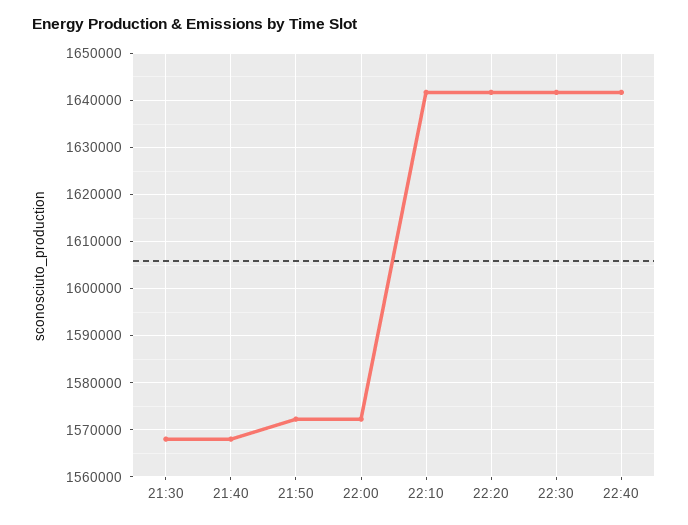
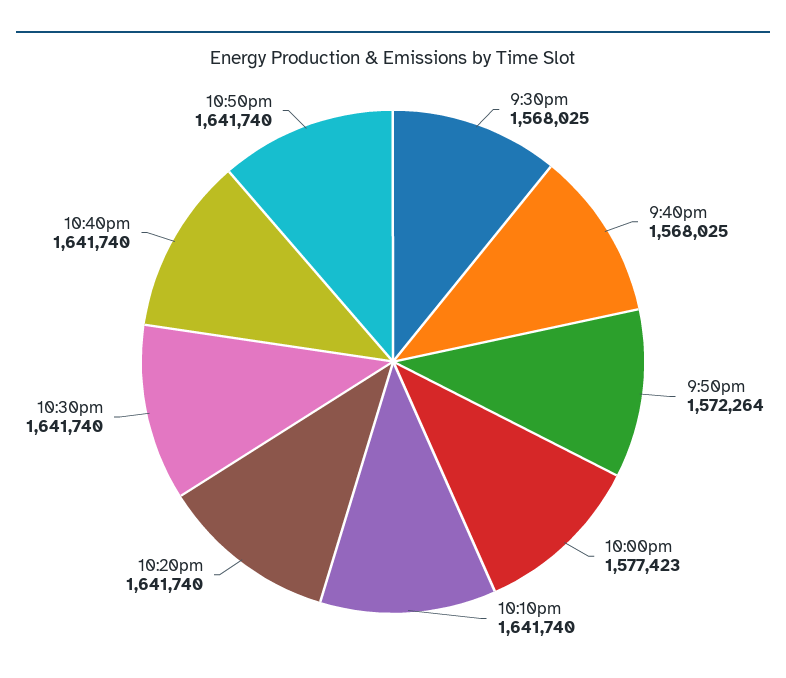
22:00: 1572000 -> 1577423
10:50pm: none -> 1641740

